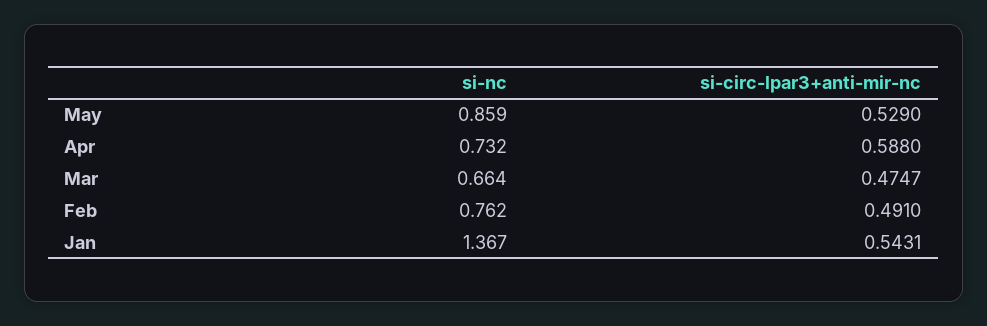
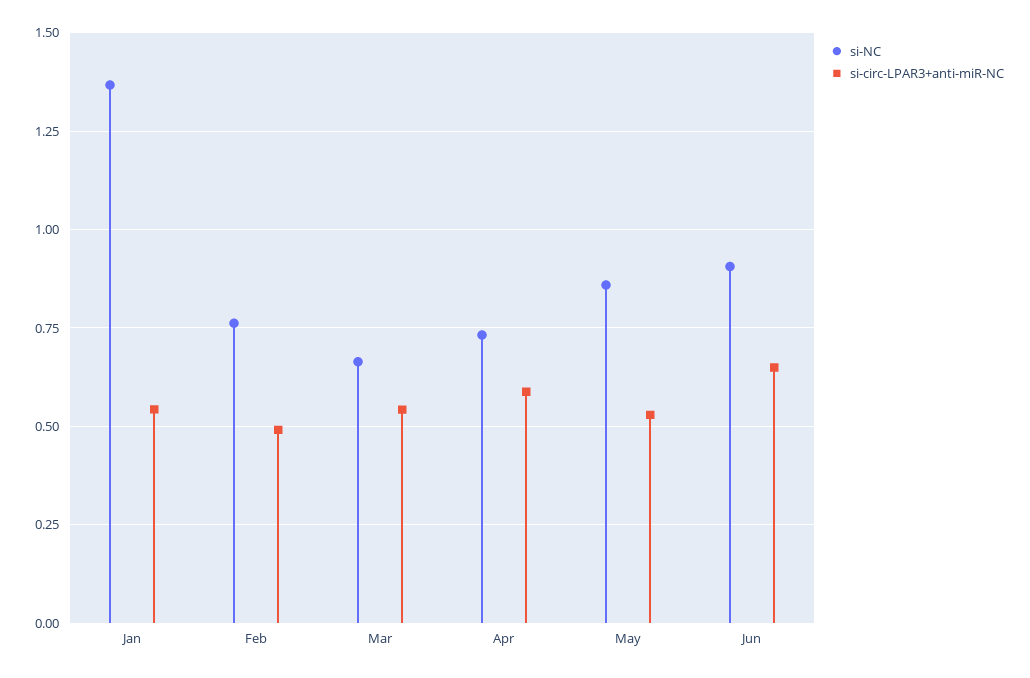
si-circ-lpar3+anti-mir-nc, Mar: 0.4747 -> 0.55
si-nc, Jun: none -> 0.9
si-circ-lpar3+anti-mir-nc, Jun: none -> 0.65

